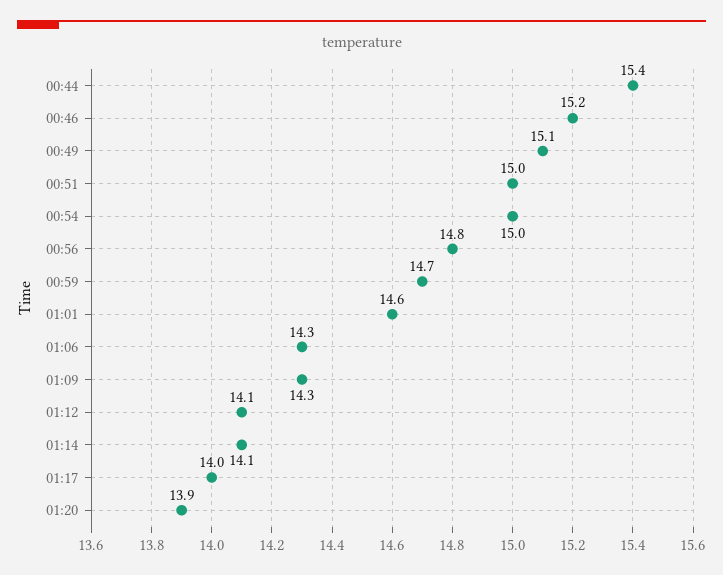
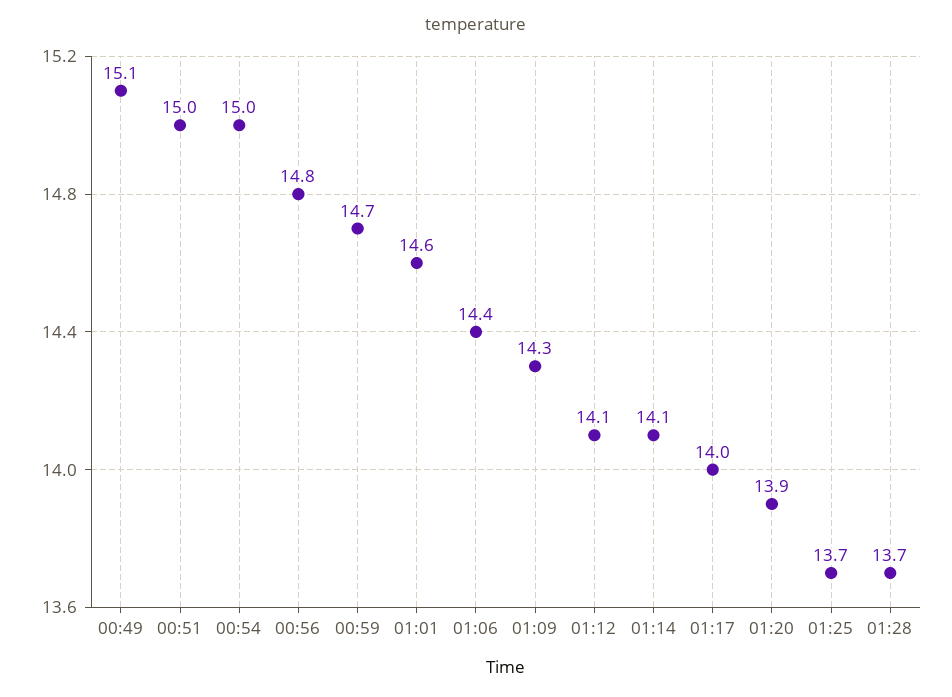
00:44: 15.4 -> none
00:46: 15.2 -> none
01:06: 14.3 -> 14.4
01:25: none -> 13.7
01:28: none -> 13.7

